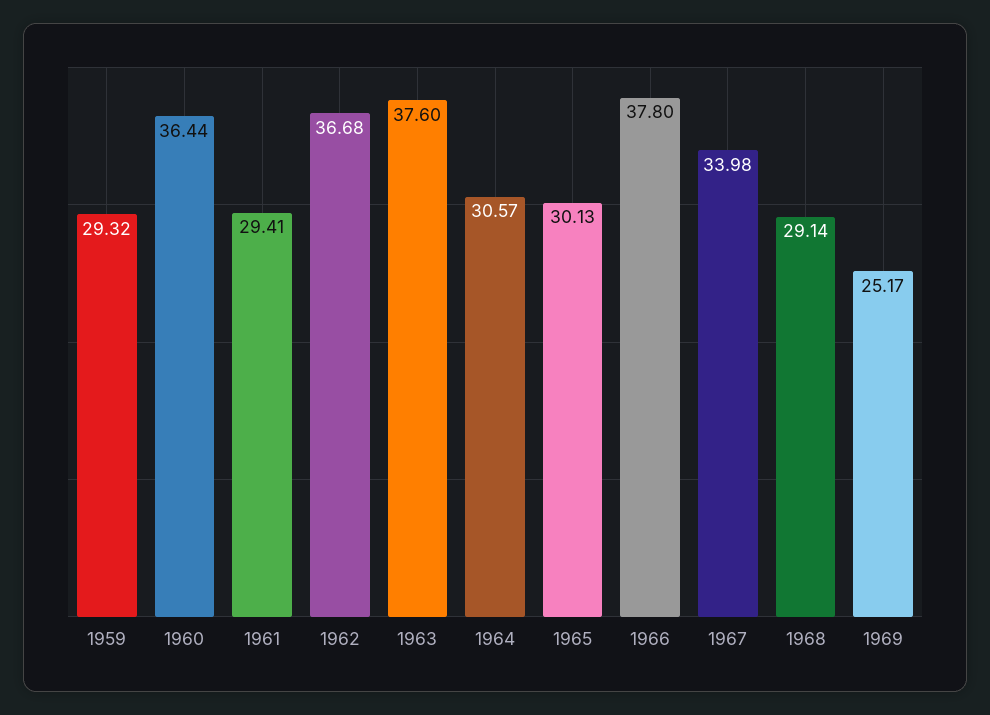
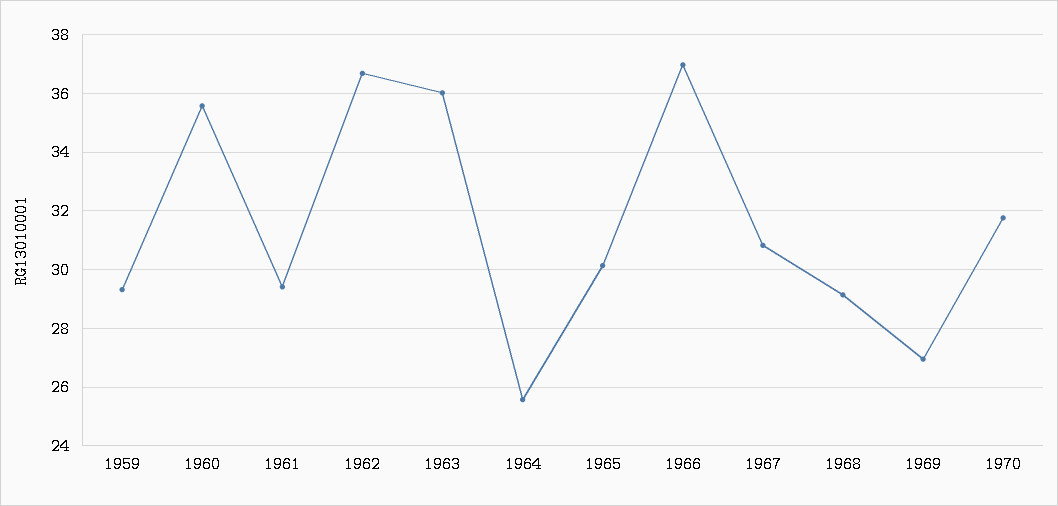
1960: 36.44 -> 35.5
1963: 37.6 -> 36
1964: 30.57 -> 25.5
1966: 37.8 -> 37
1967: 33.98 -> 30.75
1969: 25.17 -> 27
1970: none -> 31.75

